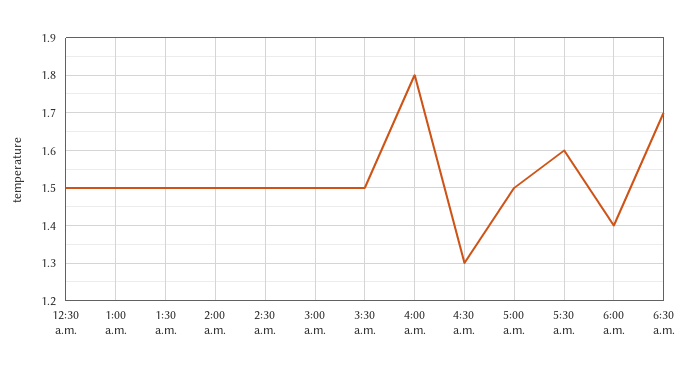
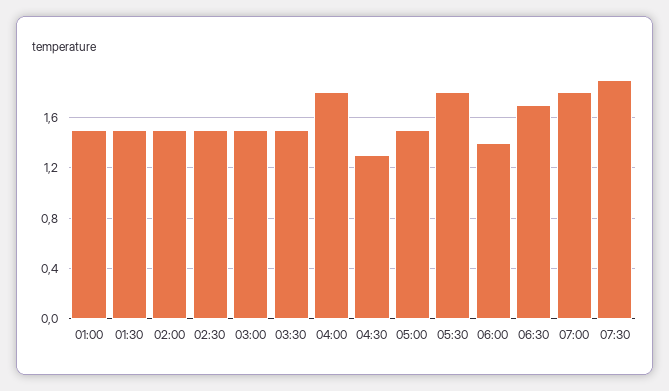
12:30 a.m.: 1.5 -> none
5:30 a.m.: 1.6 -> 1.8
07:00: none -> 1.8
07:30: none -> 1.9

